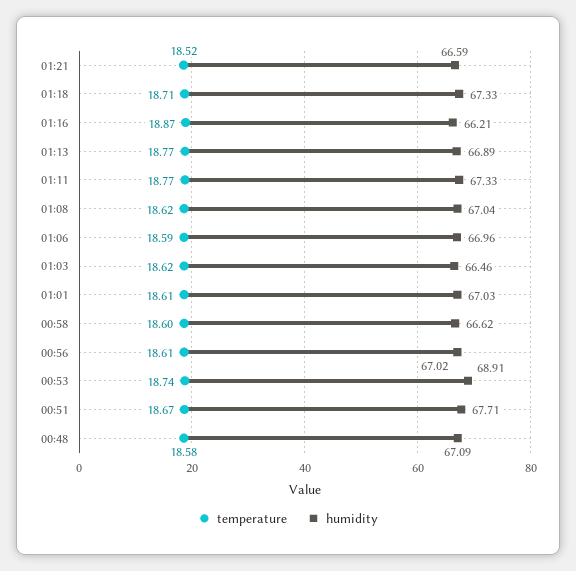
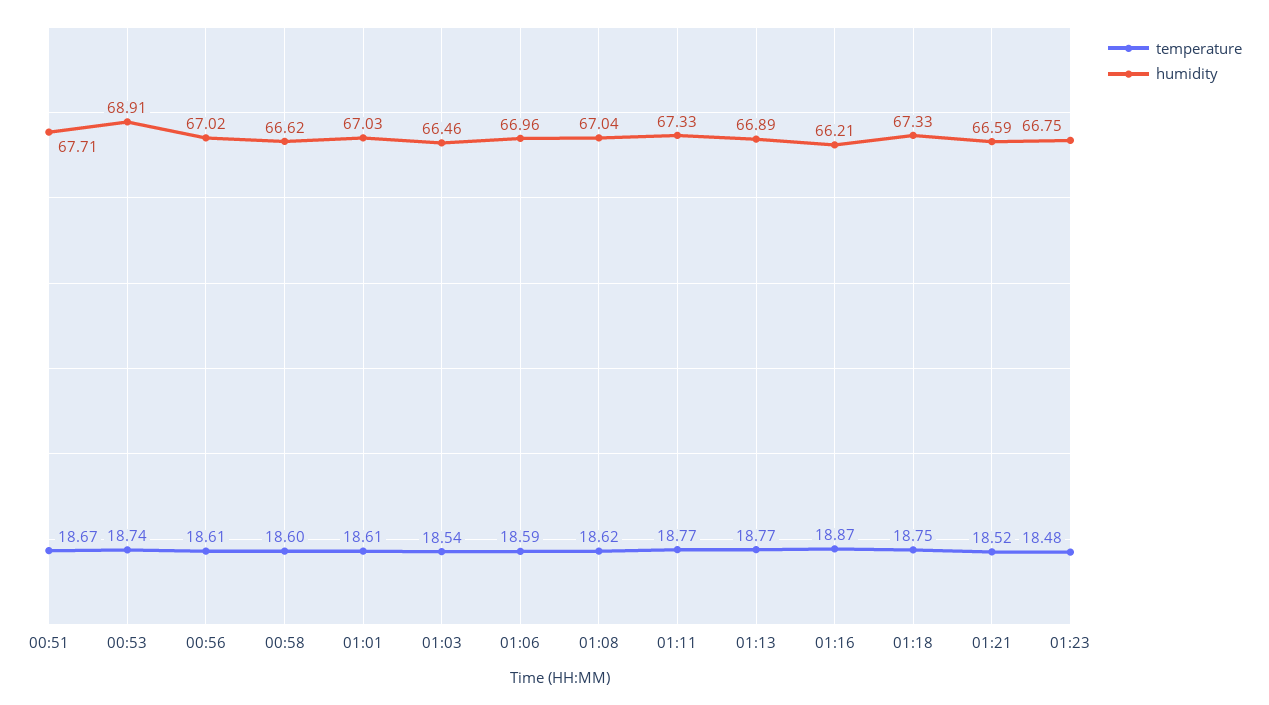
temperature, 01:18: 18.71 -> 18.75
temperature, 01:03: 18.62 -> 18.54
temperature, 00:48: 18.58 -> none
humidity, 00:48: 67.09 -> none
temperature, 01:23: none -> 18.48
humidity, 01:23: none -> 66.75

